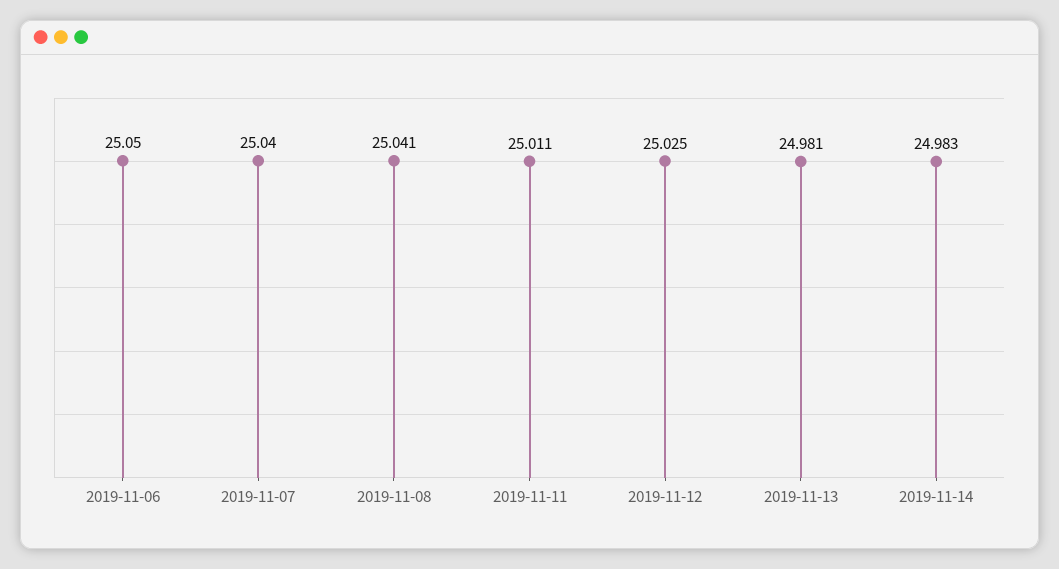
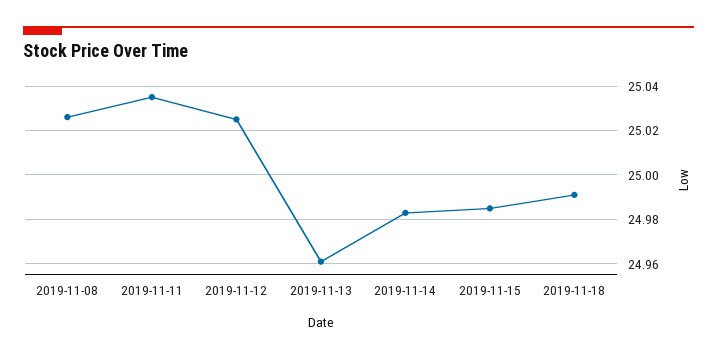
2019-11-06: 25.05 -> none
2019-11-07: 25.04 -> none
2019-11-08: 25.041 -> 25.025
2019-11-11: 25.011 -> 25.035
2019-11-13: 24.981 -> 24.96
2019-11-15: none -> 24.985
2019-11-18: none -> 24.99

